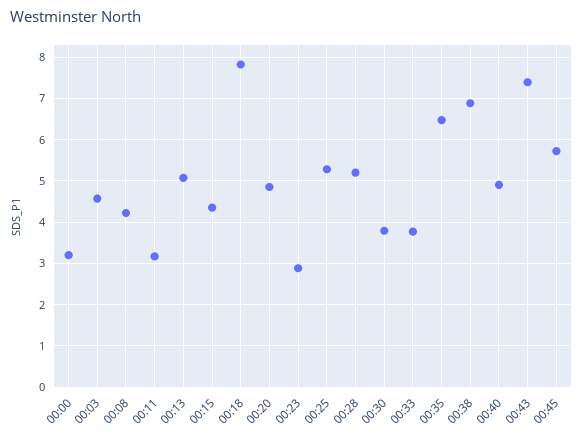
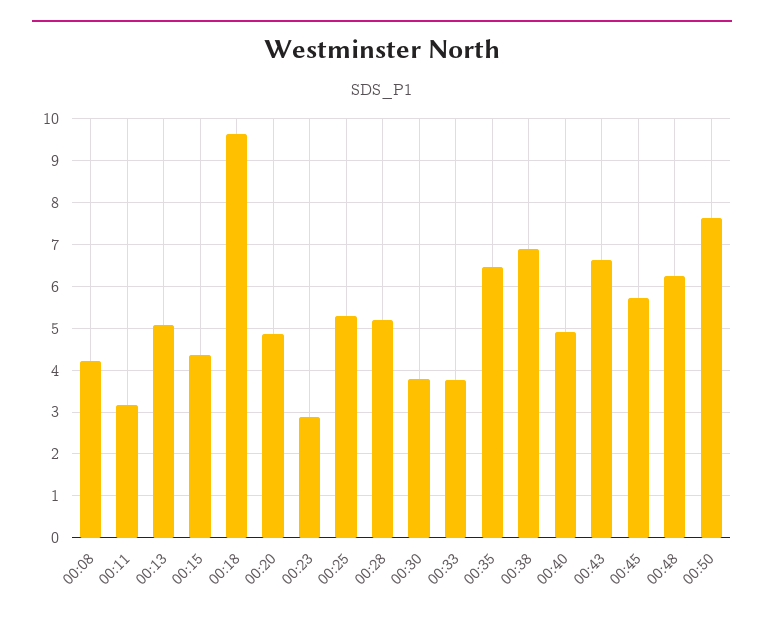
00:00: 3.2 -> none
00:03: 4.6 -> none
00:18: 7.8 -> 9.6
00:43: 7.4 -> 6.6
00:48: none -> 6.2
00:50: none -> 7.6

